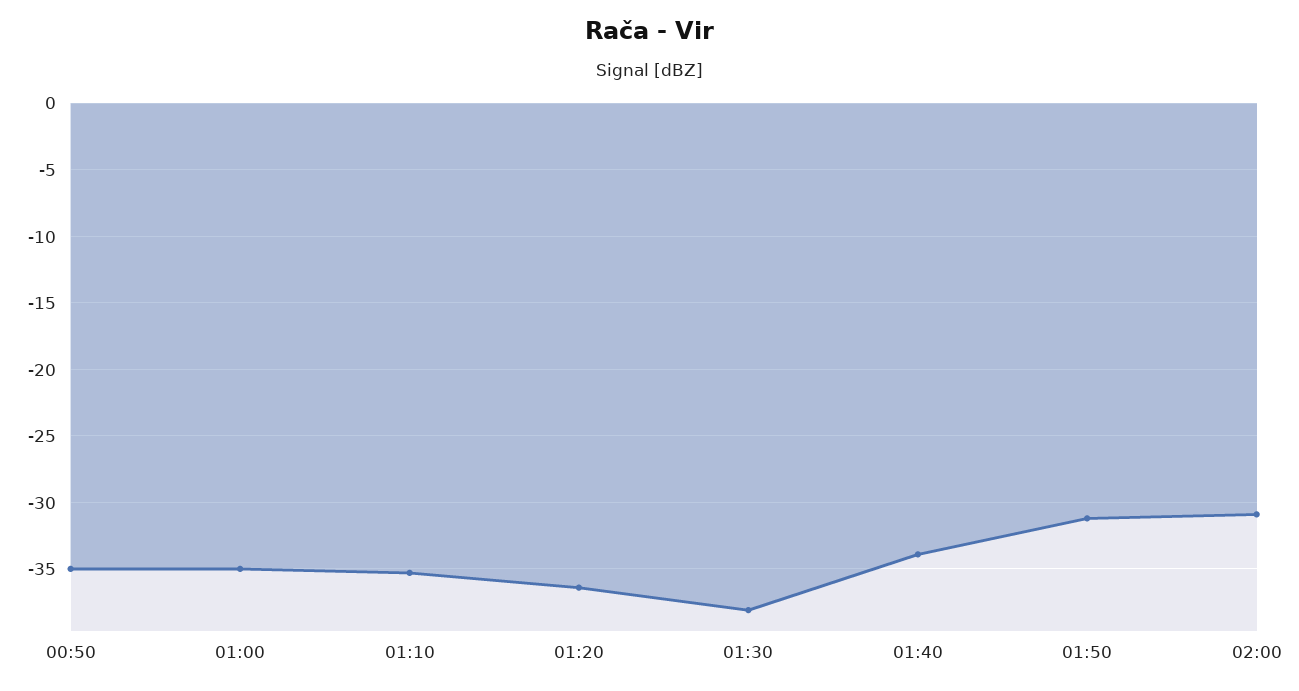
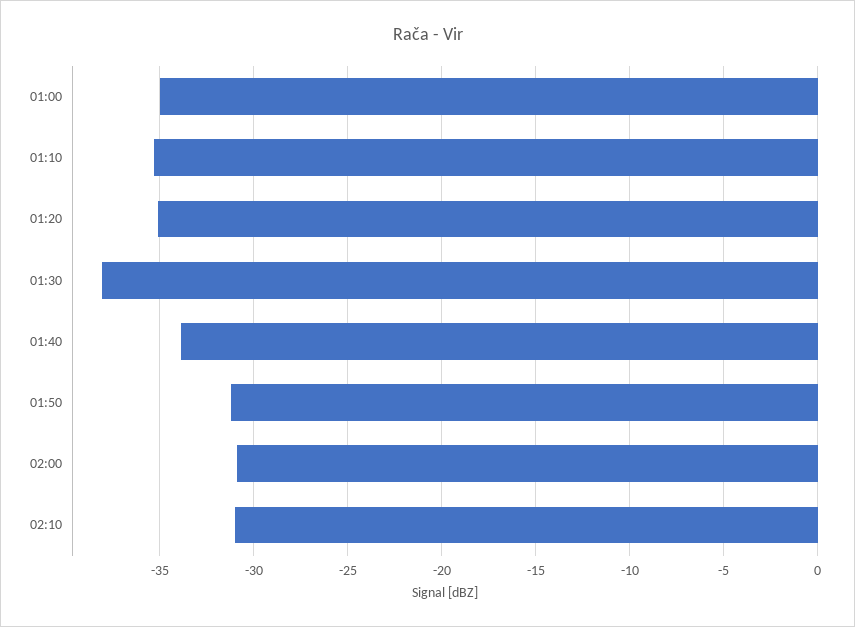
00:50: -35 -> none
01:20: -36.5 -> -35
02:10: none -> -31

